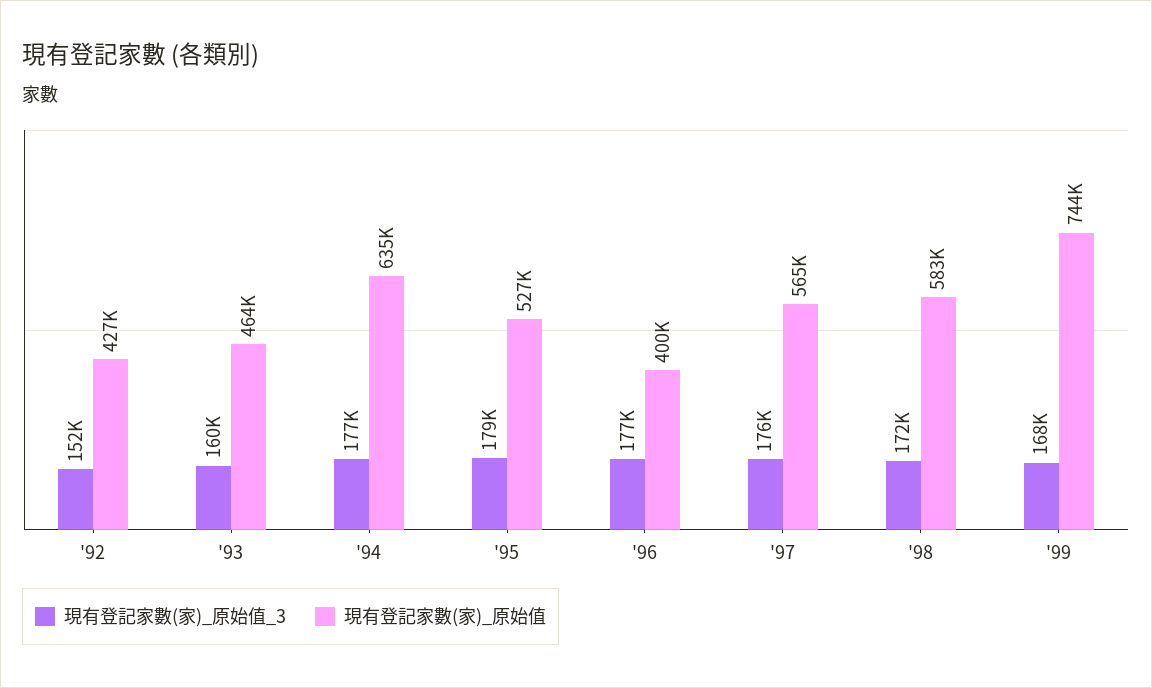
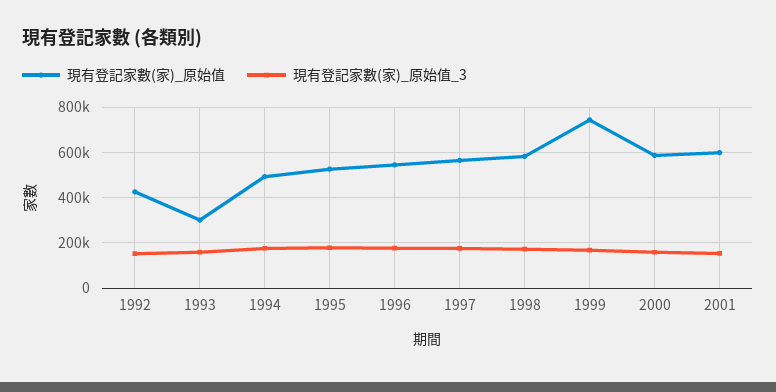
現有登記家數(家)_原始值, '93: 464000 -> 300000
現有登記家數(家)_原始值, '94: 635000 -> 500000
現有登記家數(家)_原始值, '96: 400000 -> 550000
現有登記家數(家)_原始值, 2000: none -> 600000
現有登記家數(家)_原始值_3, 2000: none -> 150000
現有登記家數(家)_原始值, 2001: none -> 600000
現有登記家數(家)_原始值_3, 2001: none -> 150000

